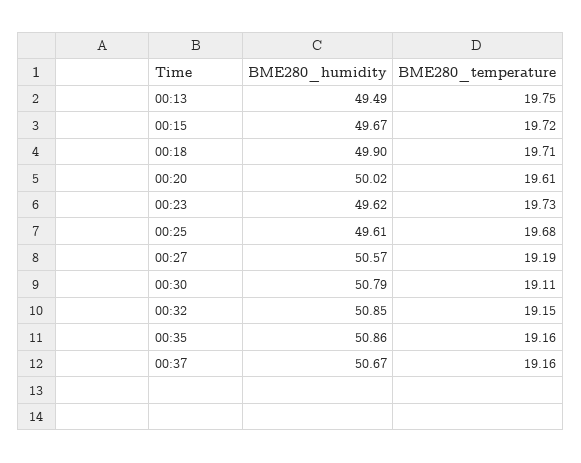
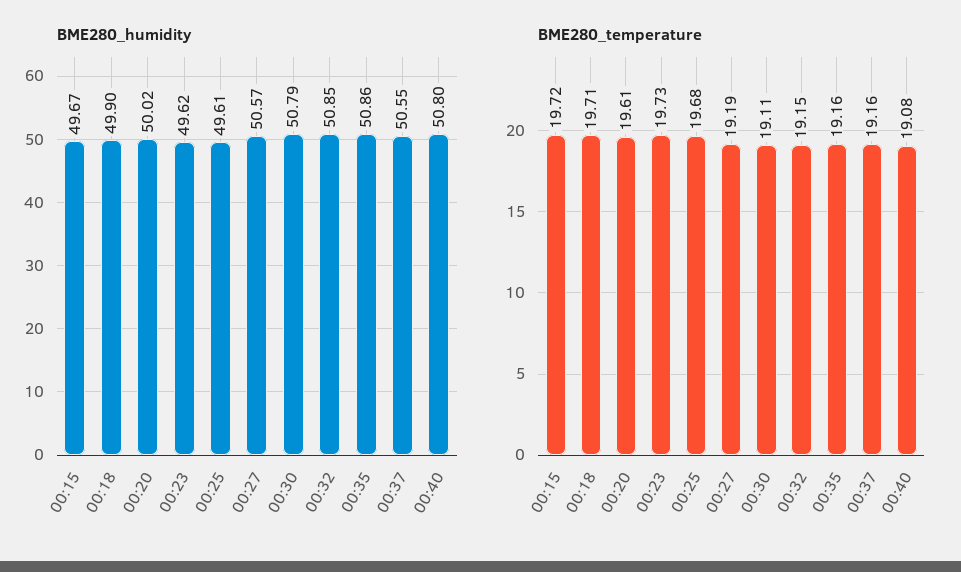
BME280_humidity, 00:13: 49.49 -> none
BME280_temperature, 00:13: 19.75 -> none
BME280_humidity, 00:37: 50.67 -> 50.55
BME280_humidity, 00:40: none -> 50.8
BME280_temperature, 00:40: none -> 19.08

